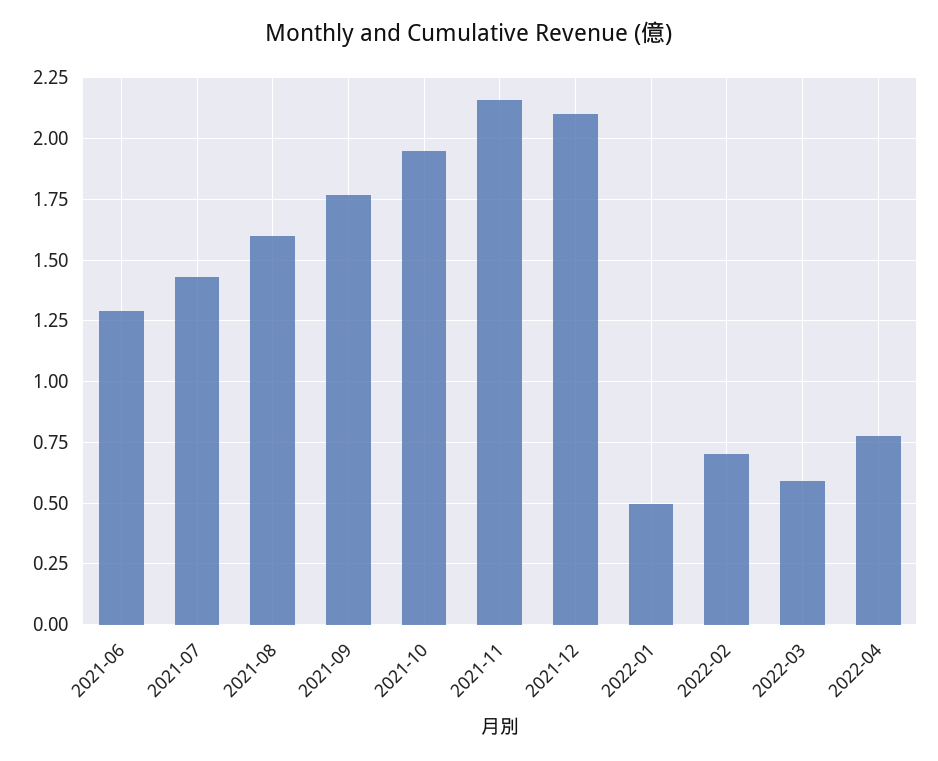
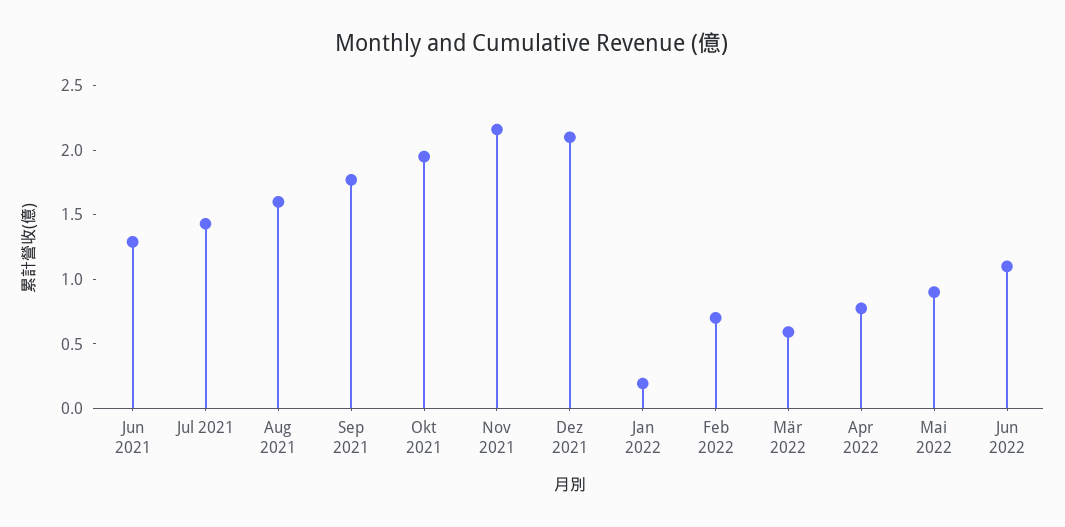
2022-01: 0.5 -> 0.2
Mai 2022: none -> 0.9
Jun 2022: none -> 1.1

